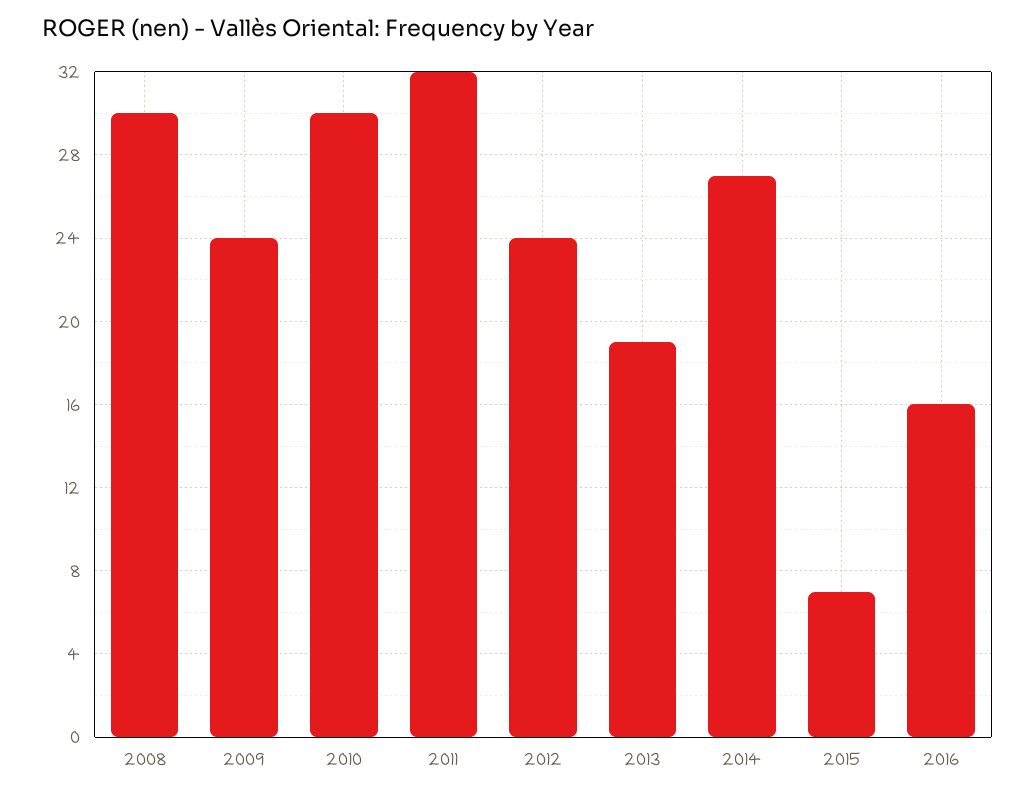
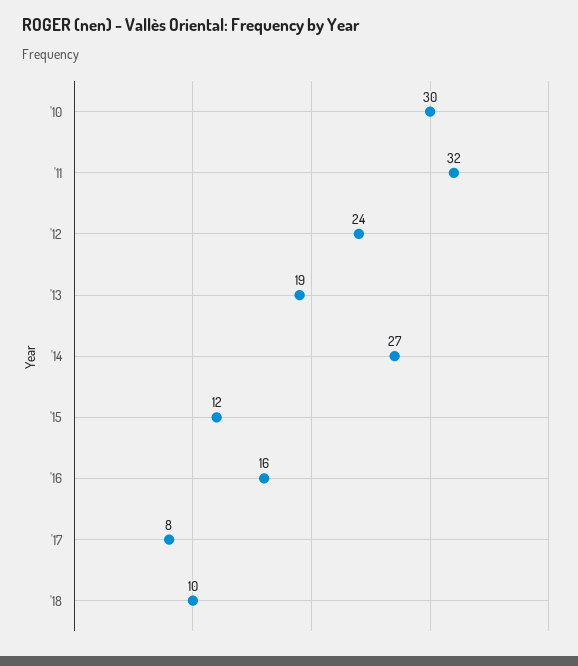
2008: 30 -> none
2009: 24 -> none
2015: 7 -> 12
'17: none -> 8
'18: none -> 10

